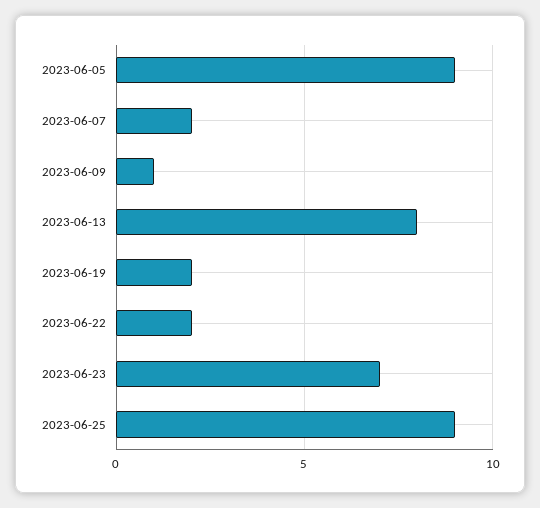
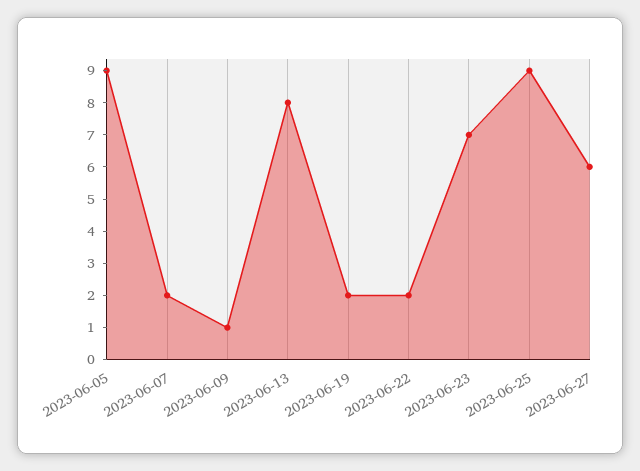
2023-06-27: none -> 6

